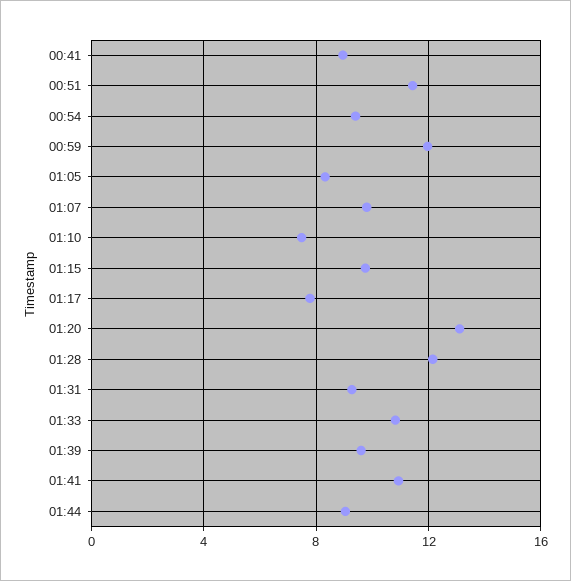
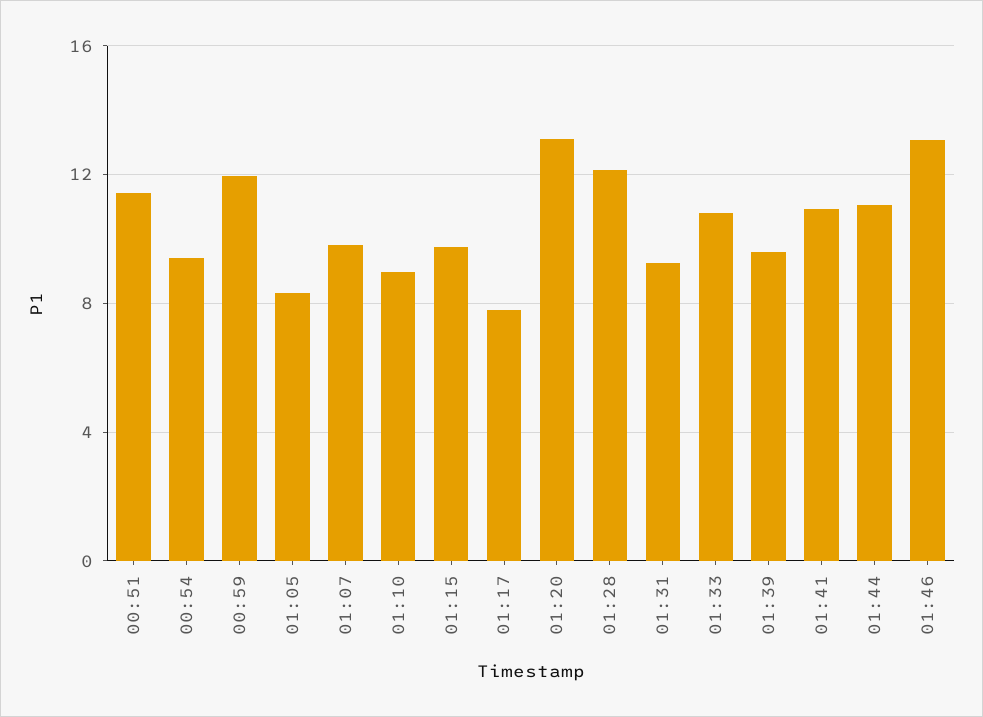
00:41: 9 -> none
01:10: 7.5 -> 9
01:44: 9 -> 11
01:46: none -> 13

